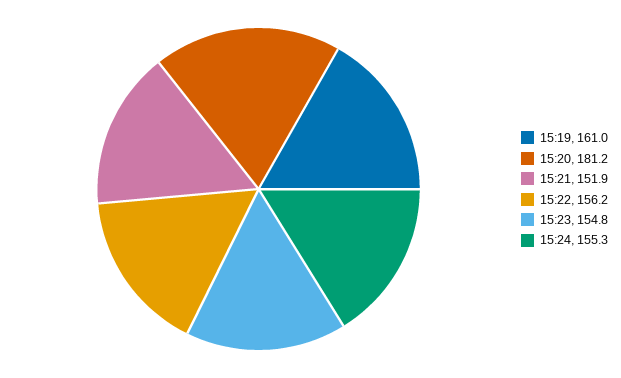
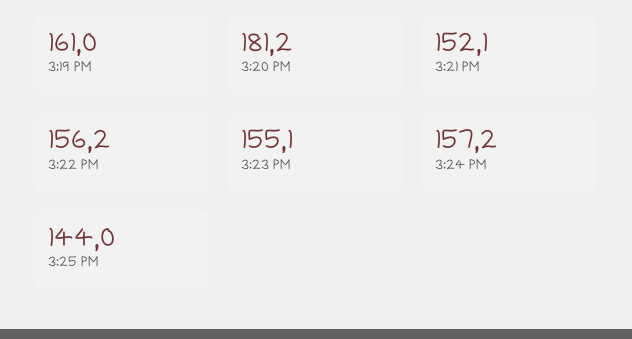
15:21: 151.9 -> 152.1
15:23: 154.8 -> 155.1
15:24: 155.3 -> 157.2
3:25 PM: none -> 144

